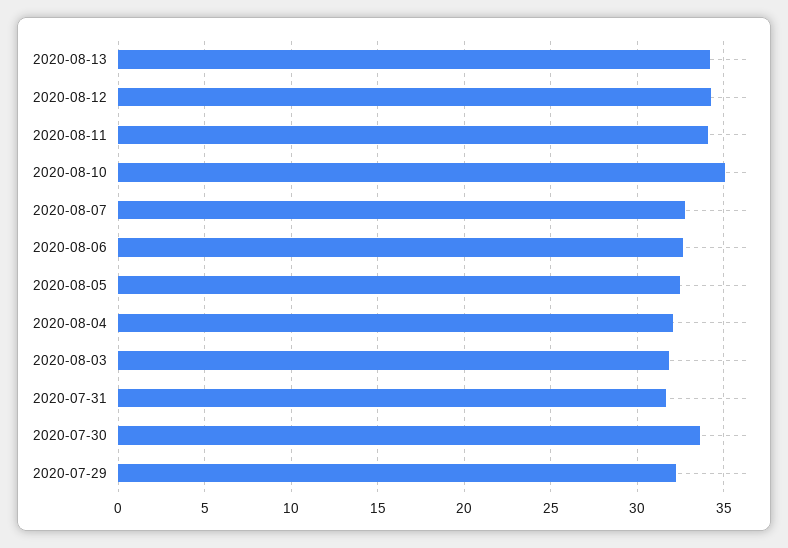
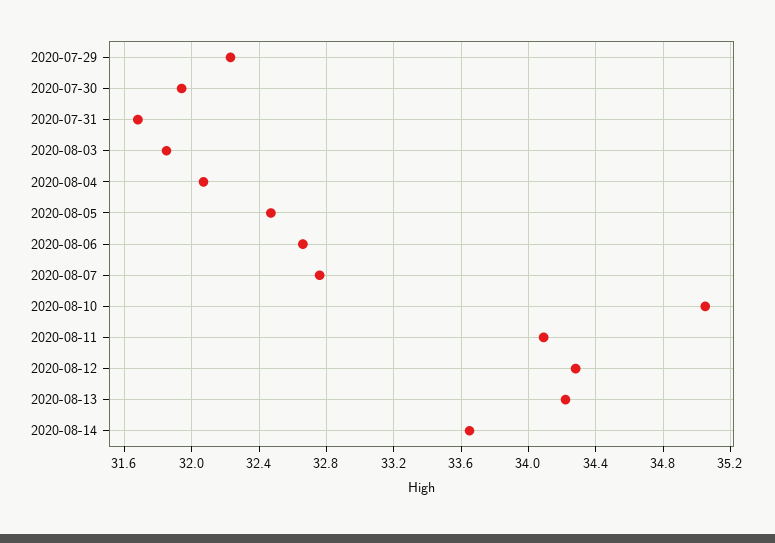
2020-07-30: 33.5 -> 31.95
2020-08-14: none -> 33.65

